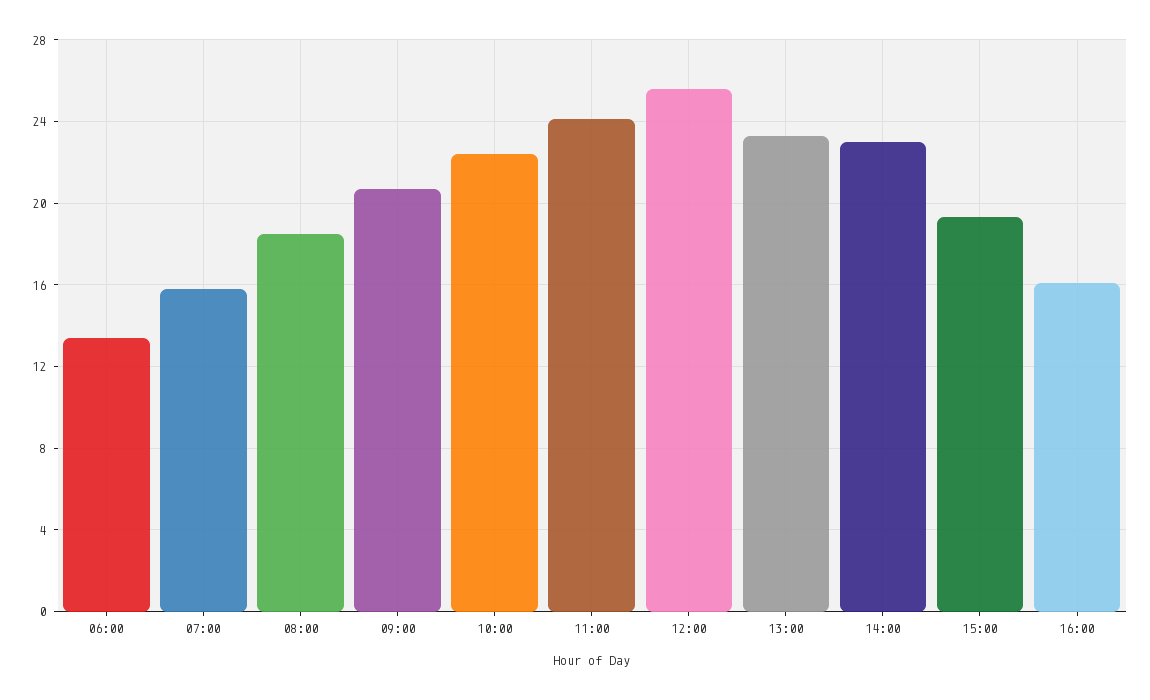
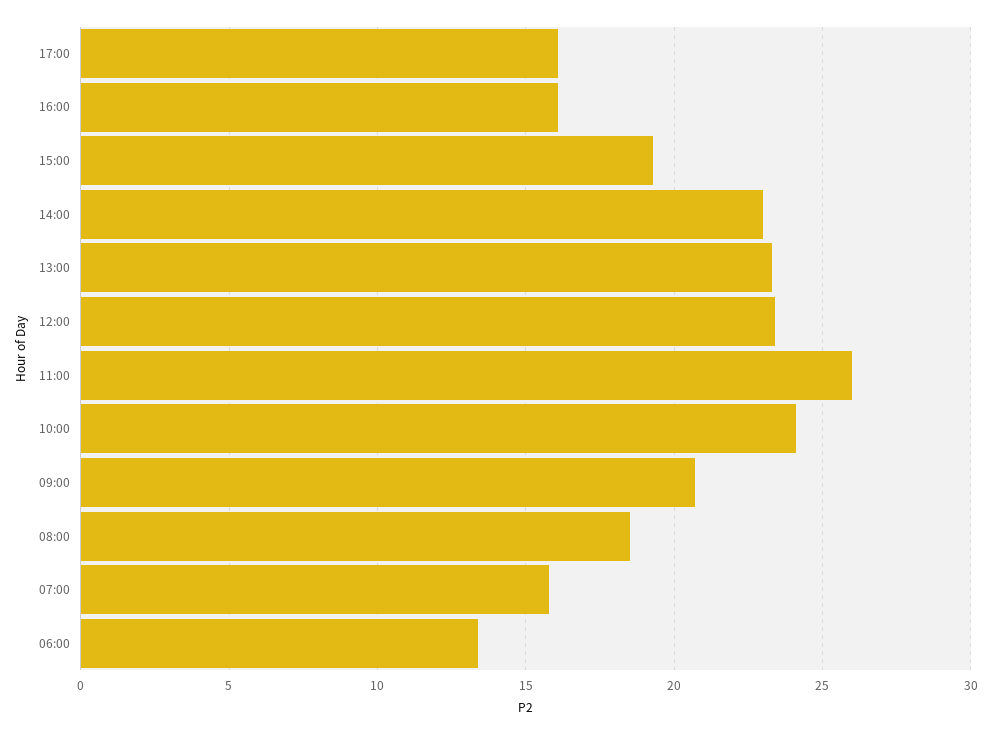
10:00: 22.5 -> 24
11:00: 24 -> 26
12:00: 25.5 -> 23.5
17:00: none -> 16

